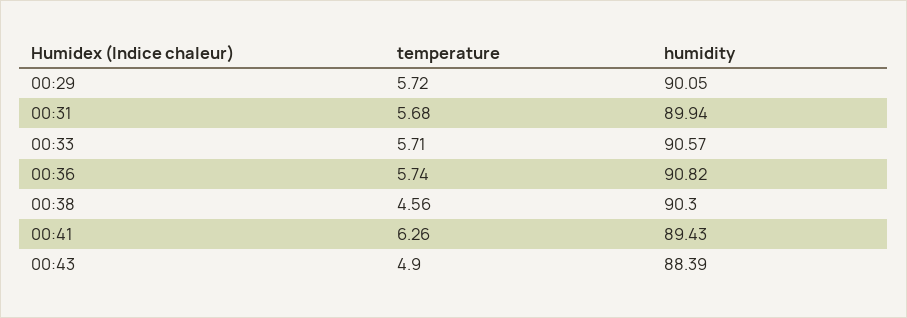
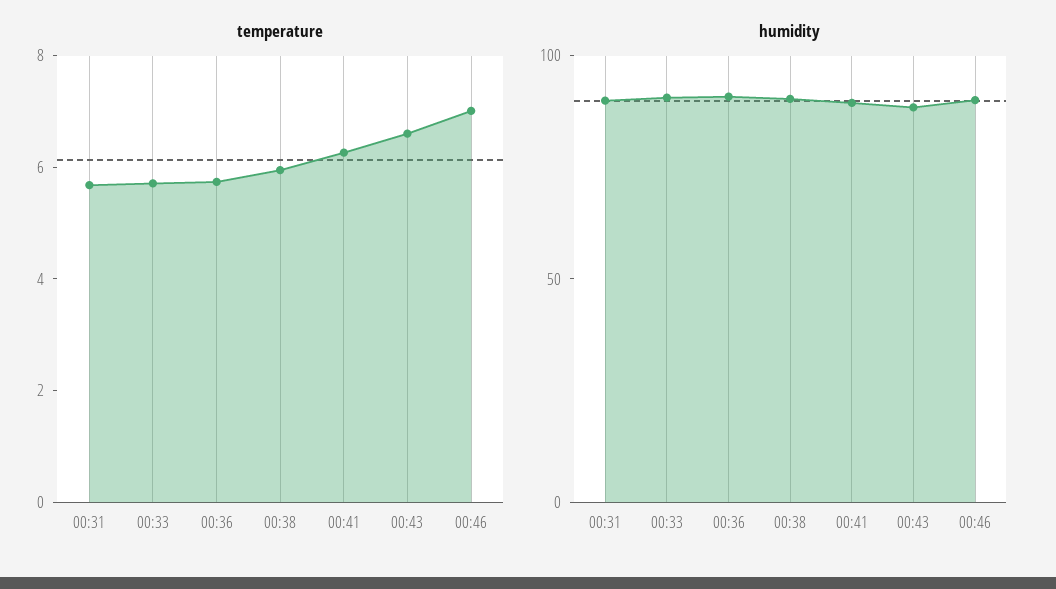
temperature, 00:29: 5.72 -> none
humidity, 00:29: 90.05 -> none
temperature, 00:38: 4.56 -> 6
temperature, 00:43: 4.9 -> 6.5
temperature, 00:46: none -> 7
humidity, 00:46: none -> 90

